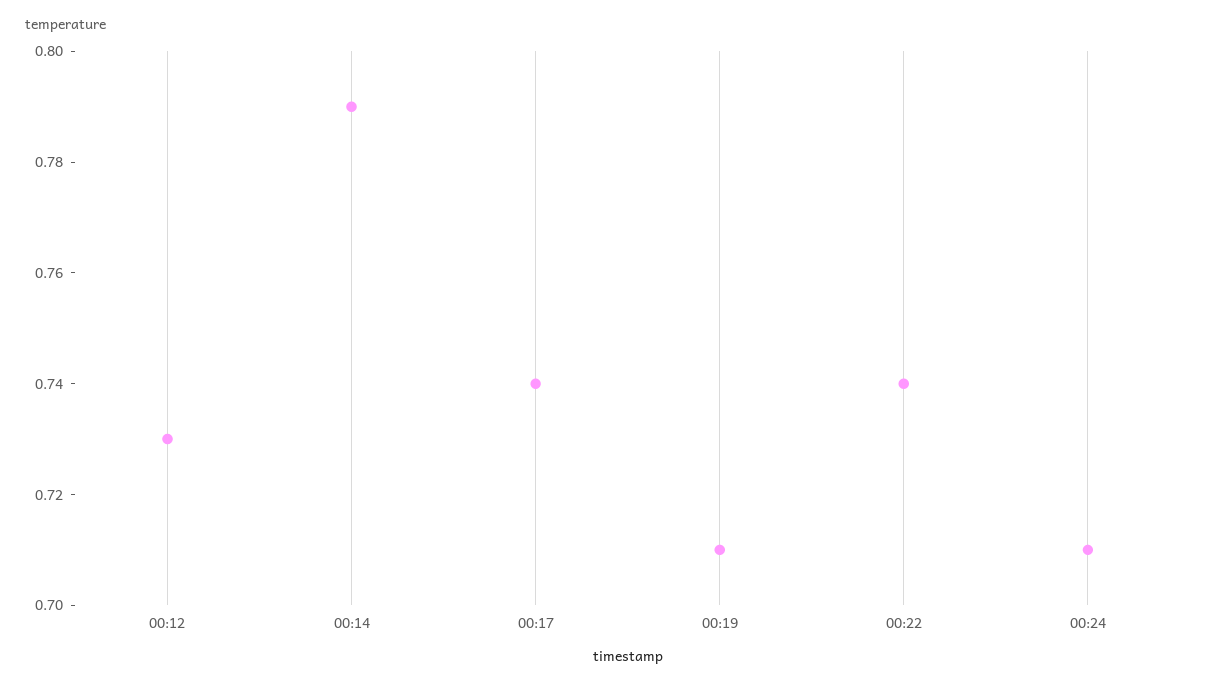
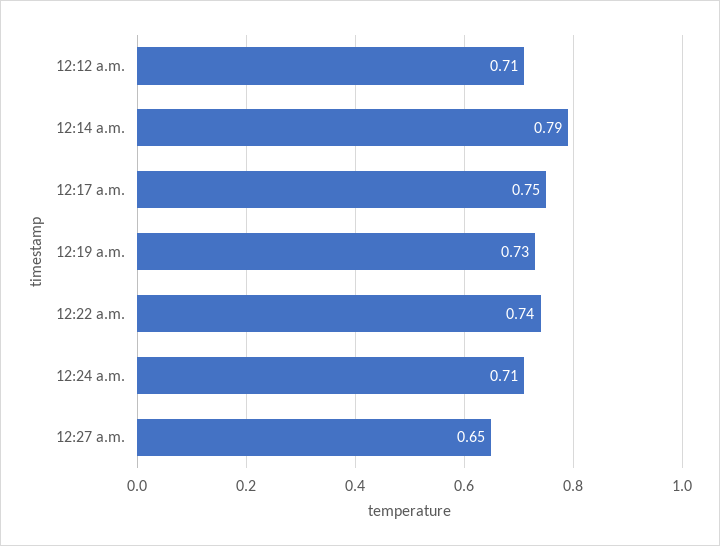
00:12: 0.73 -> 0.71
00:17: 0.74 -> 0.75
00:19: 0.71 -> 0.73
12:27 a.m.: none -> 0.65

